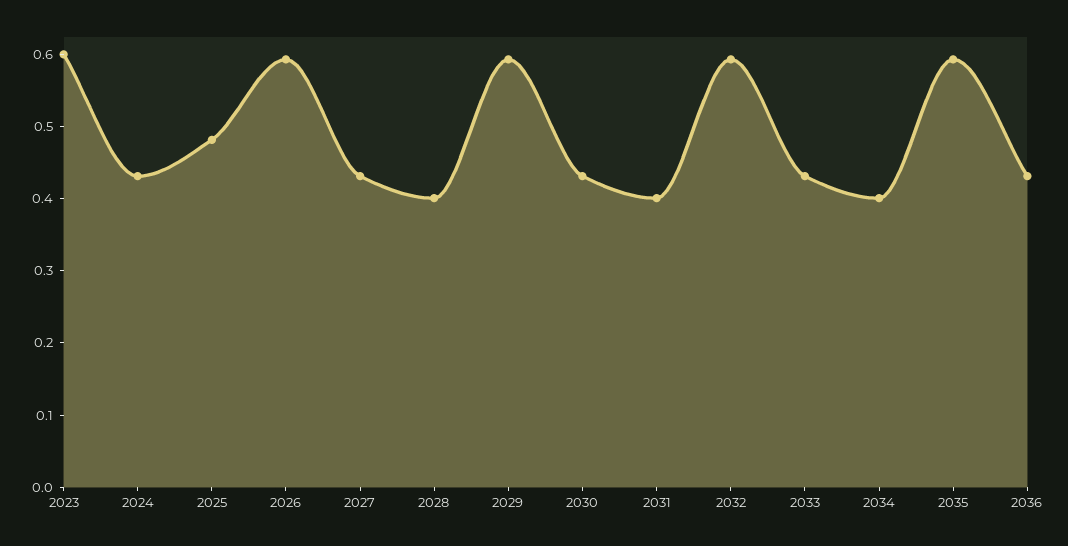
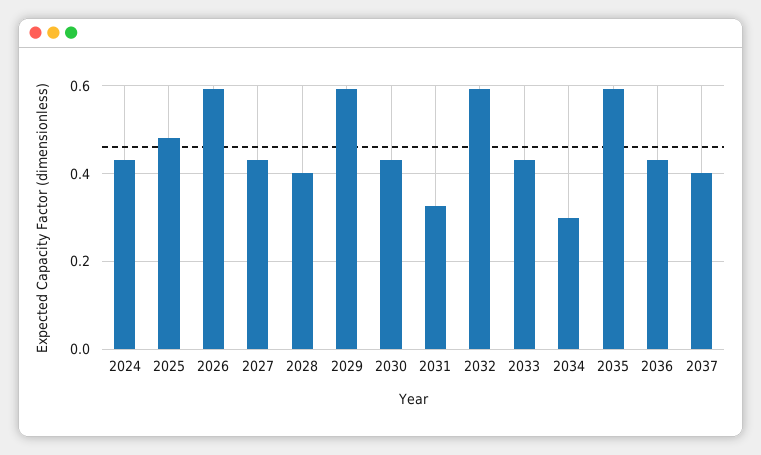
2023: 0.6 -> none
2031: 0.4 -> 0.32
2034: 0.4 -> 0.3
2037: none -> 0.4

